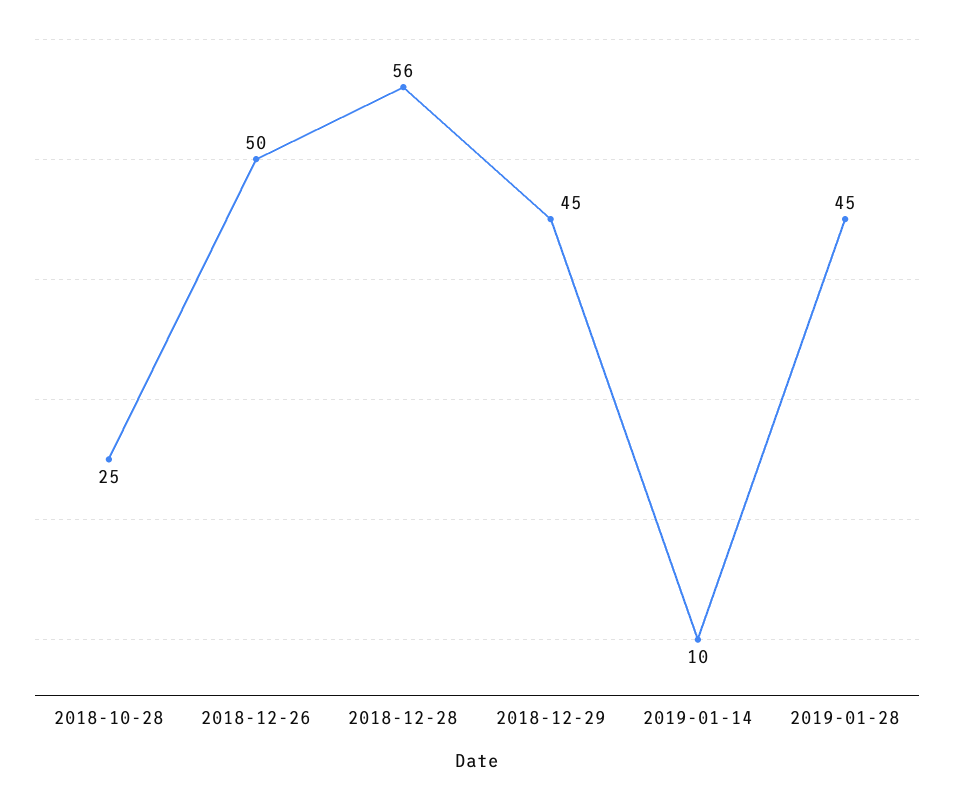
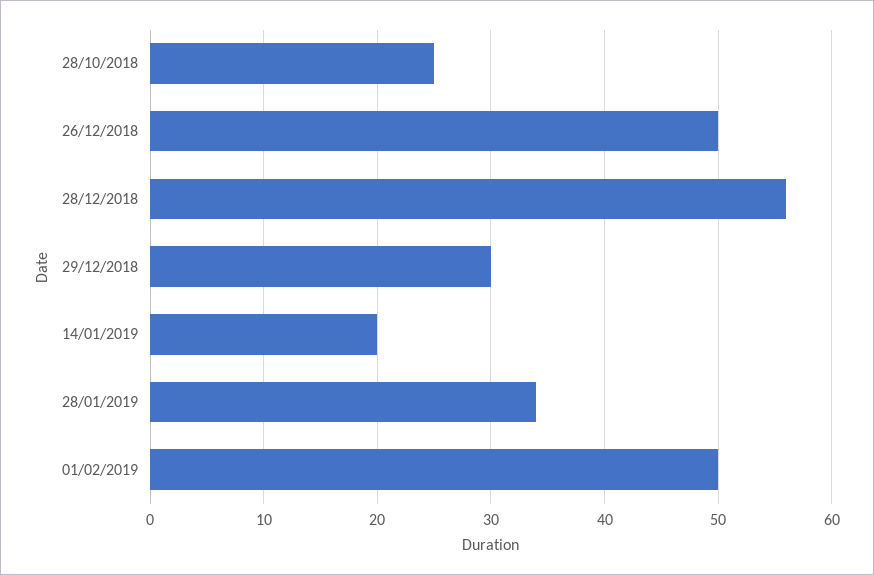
2018-12-29: 45 -> 30
2019-01-14: 10 -> 20
2019-01-28: 45 -> 34
01/02/2019: none -> 50

